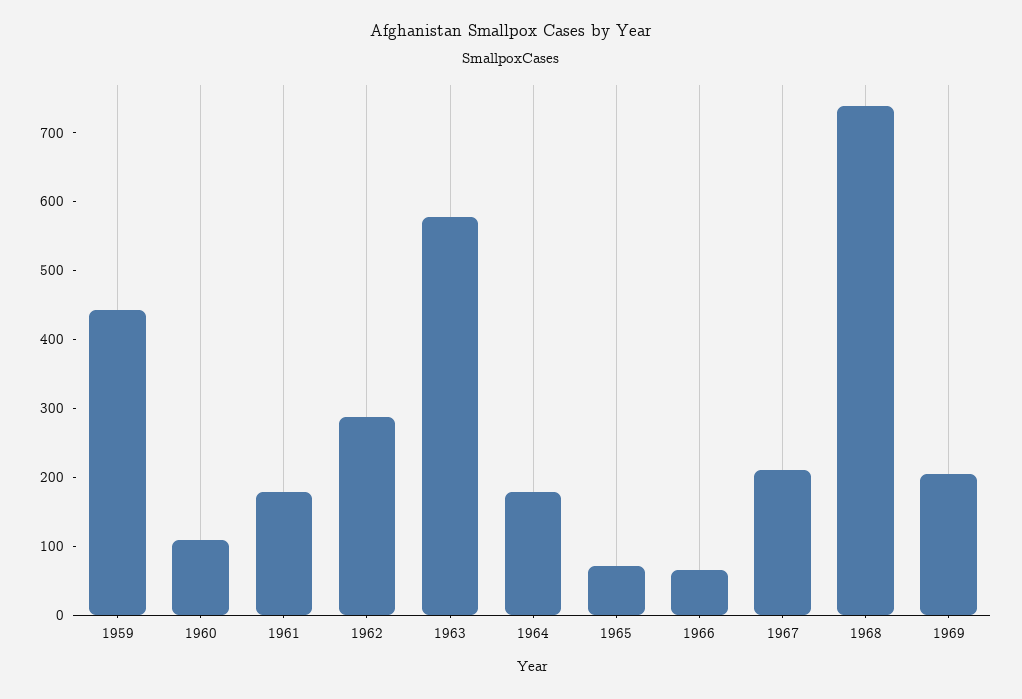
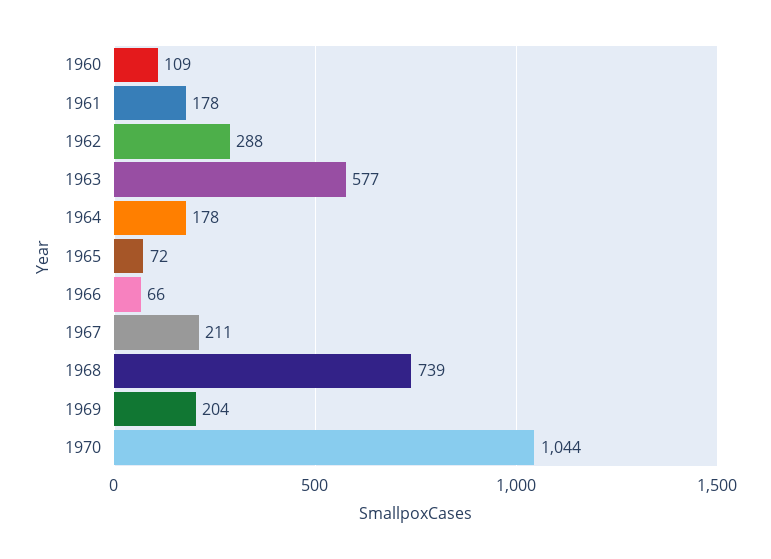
1959: 440 -> none
1970: none -> 1044

